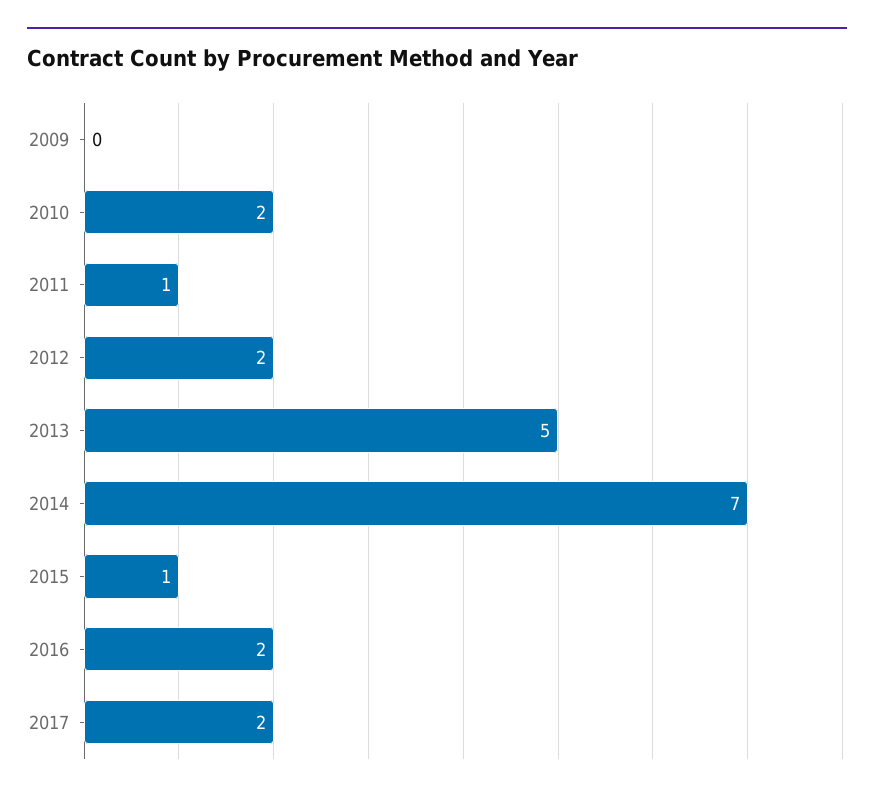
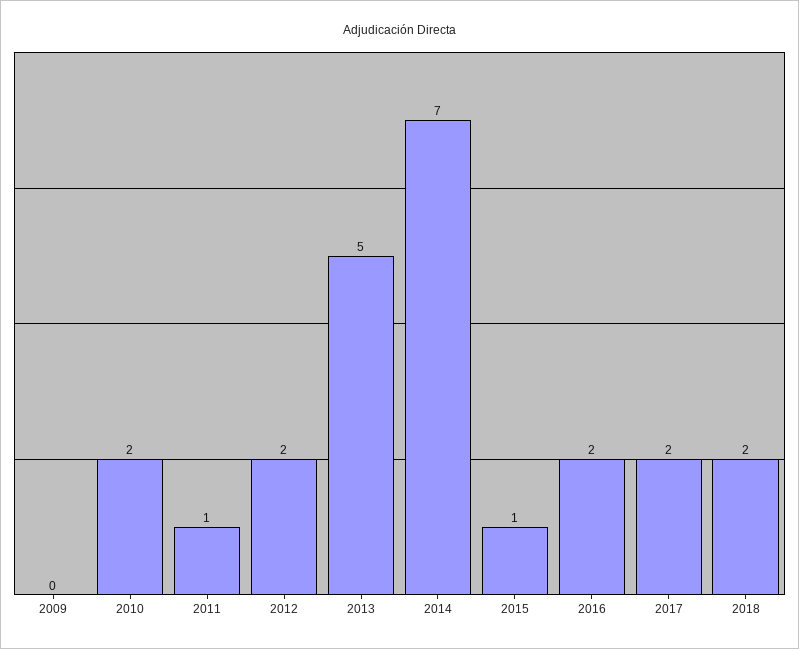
2018: none -> 2

